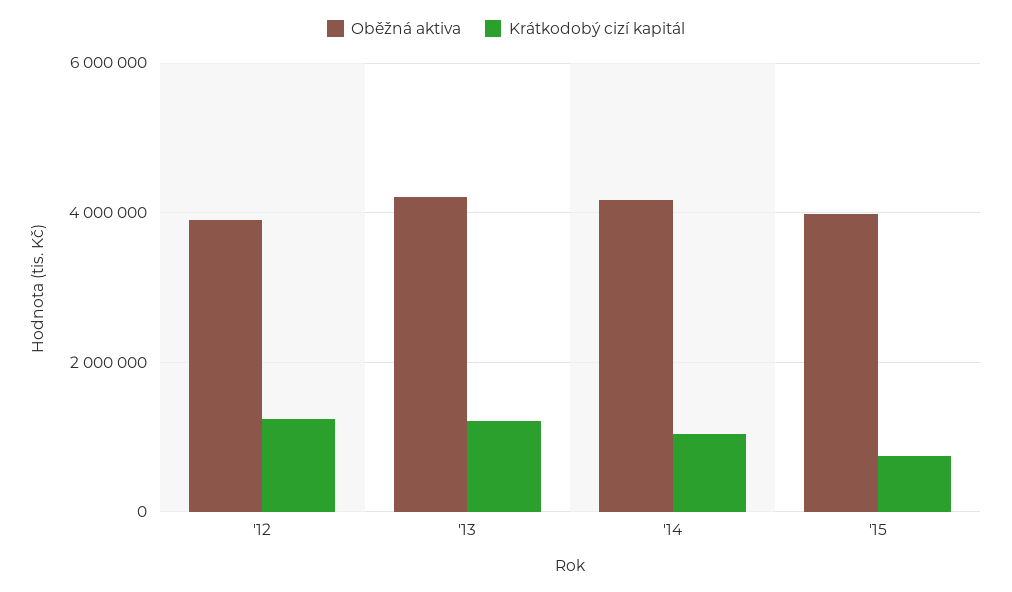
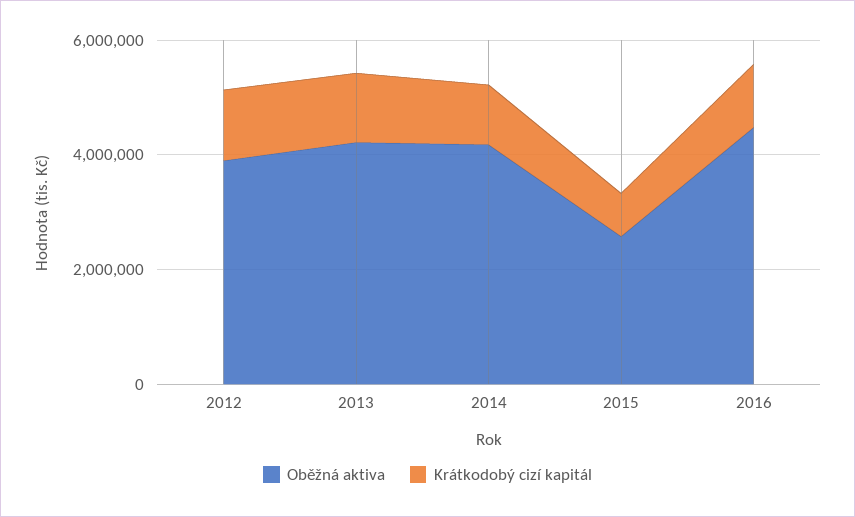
Oběžná aktiva, '15: 4000000 -> 2500000
Oběžná aktiva, 2016: none -> 4500000
Krátkodobý cizí kapitál, 2016: none -> 1000000

